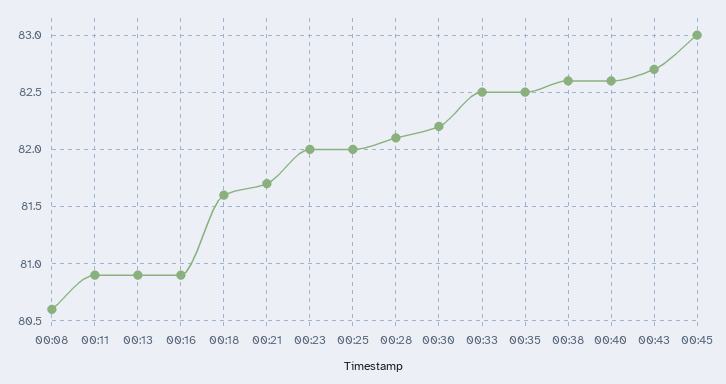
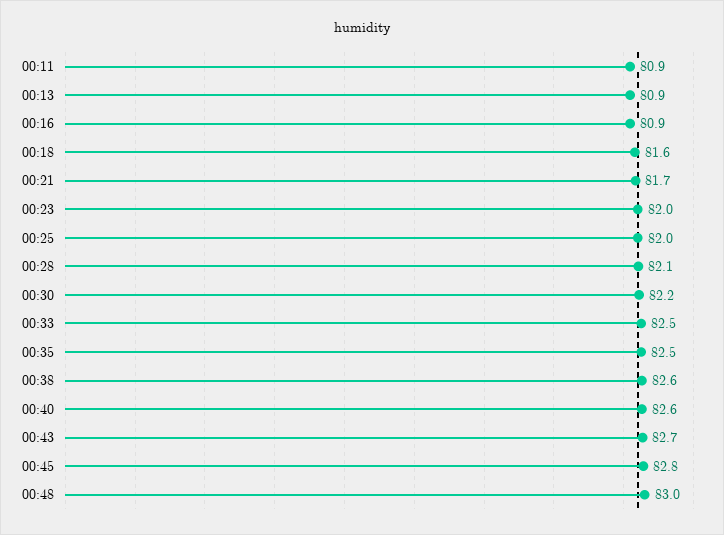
00:08: 80.6 -> none
00:45: 83 -> 82.8
00:48: none -> 83

